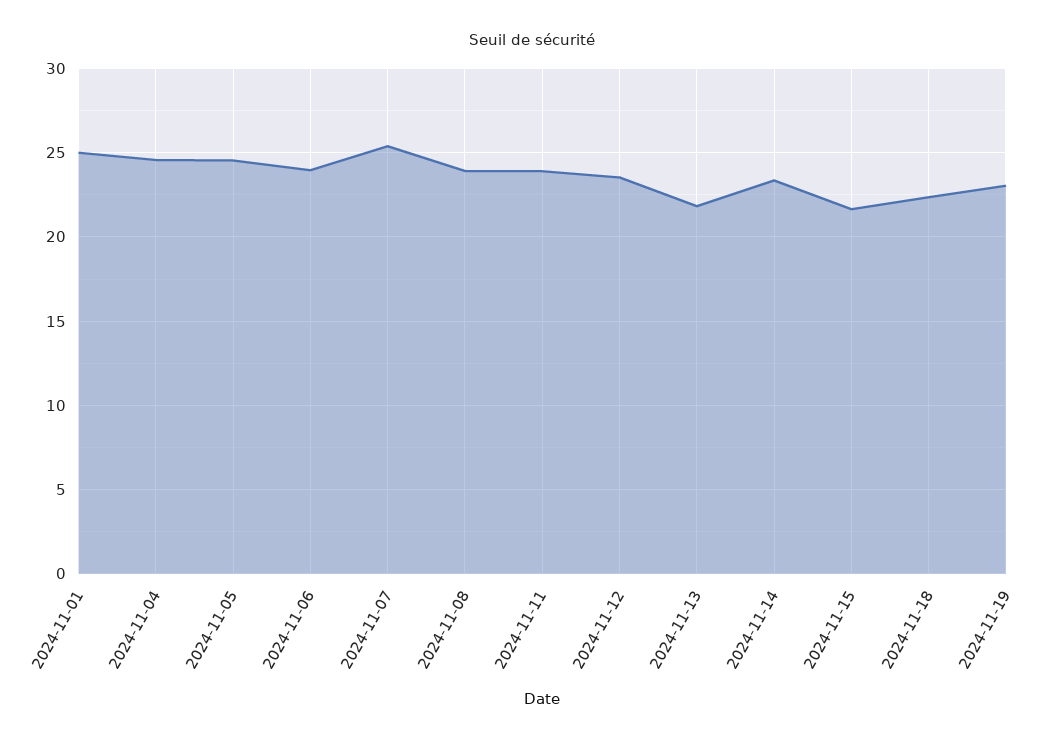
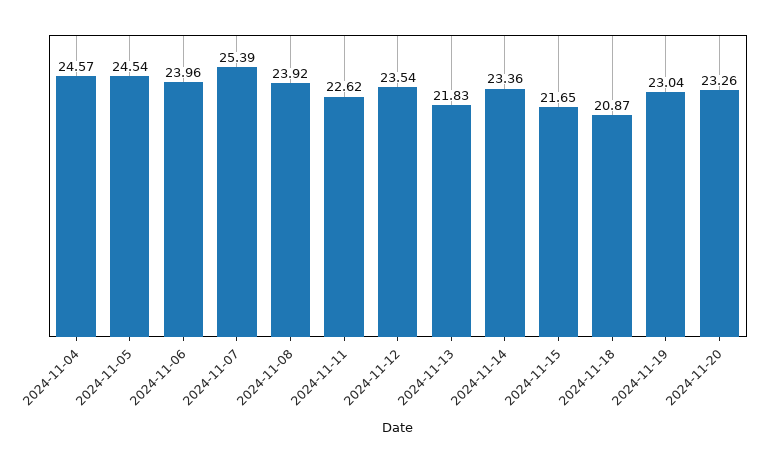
2024-11-01: 25 -> none
2024-11-11: 24 -> 22.62
2024-11-18: 22.5 -> 20.87
2024-11-20: none -> 23.26

